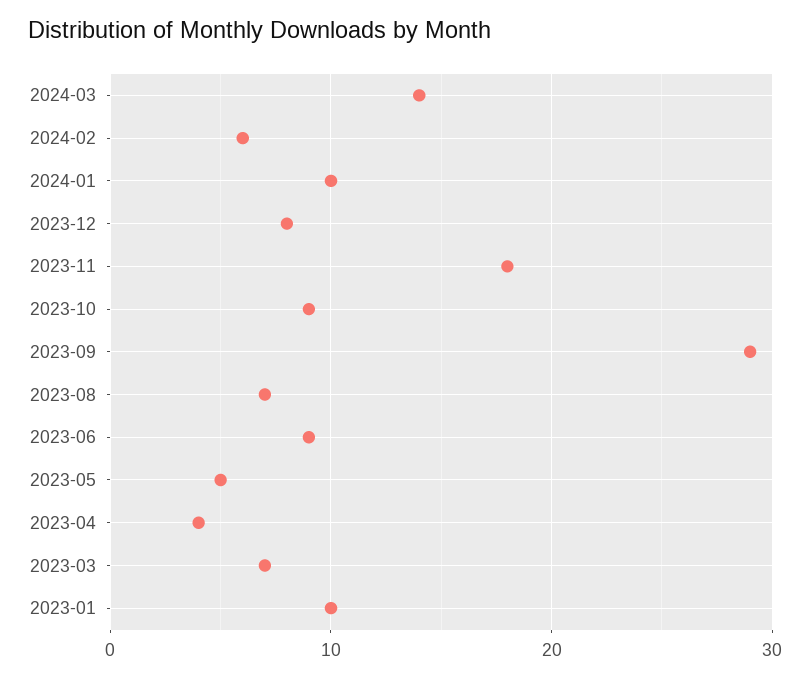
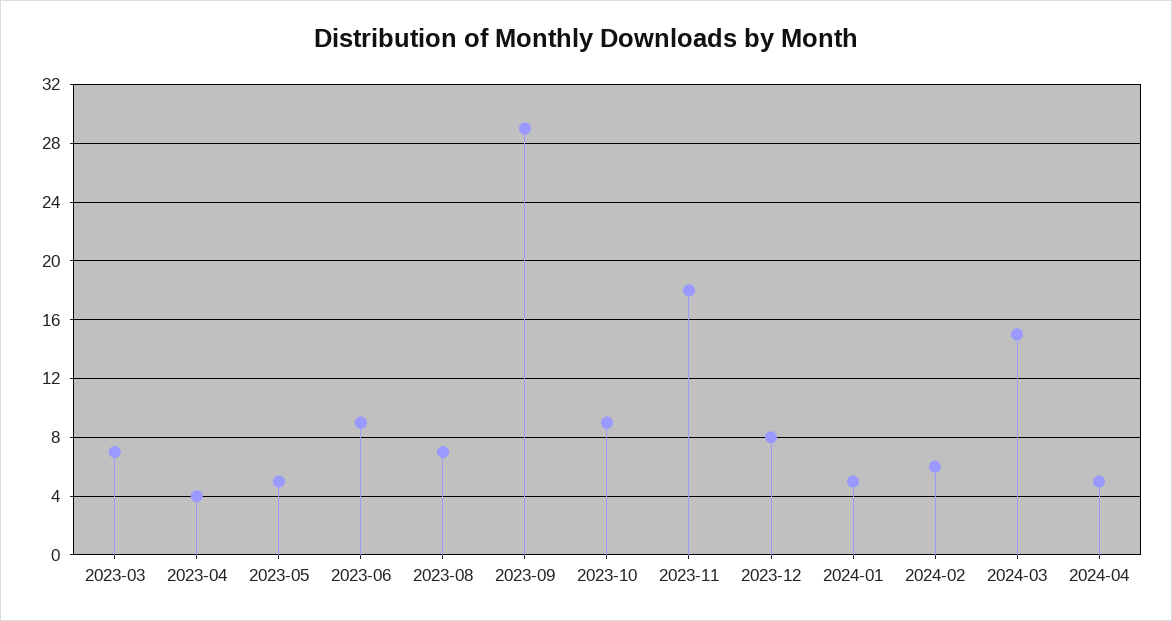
2024-03: 14 -> 15
2024-01: 10 -> 5
2023-01: 10 -> none
2024-04: none -> 5

